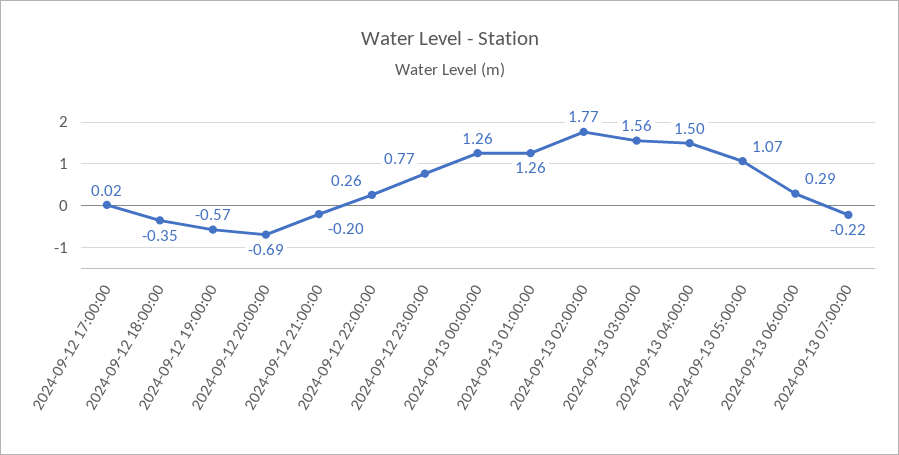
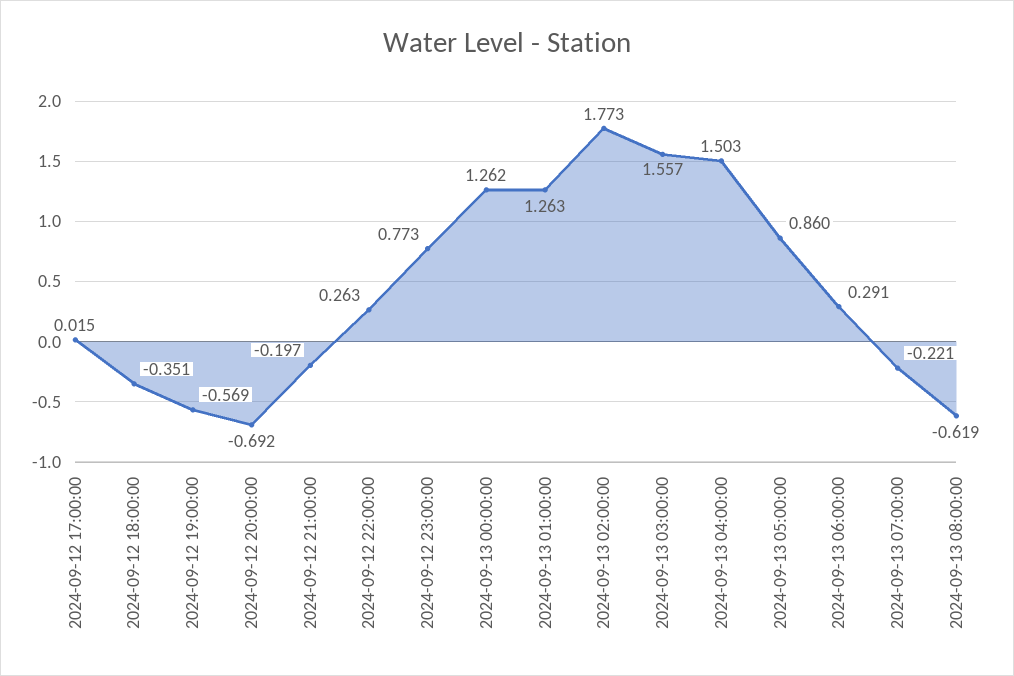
2024-09-13 05:00:00: 1.07 -> 0.86
2024-09-13 08:00:00: none -> -0.619

